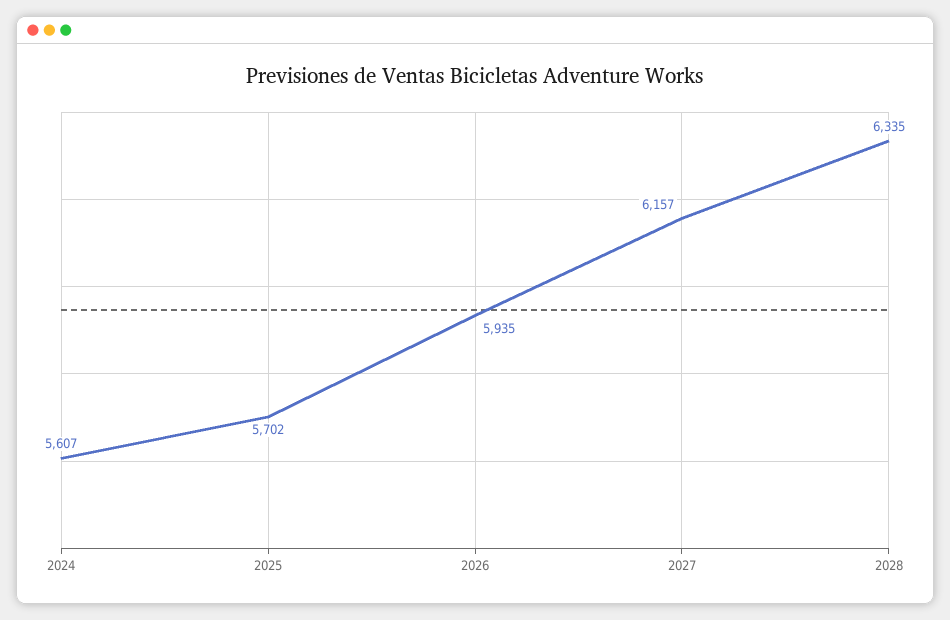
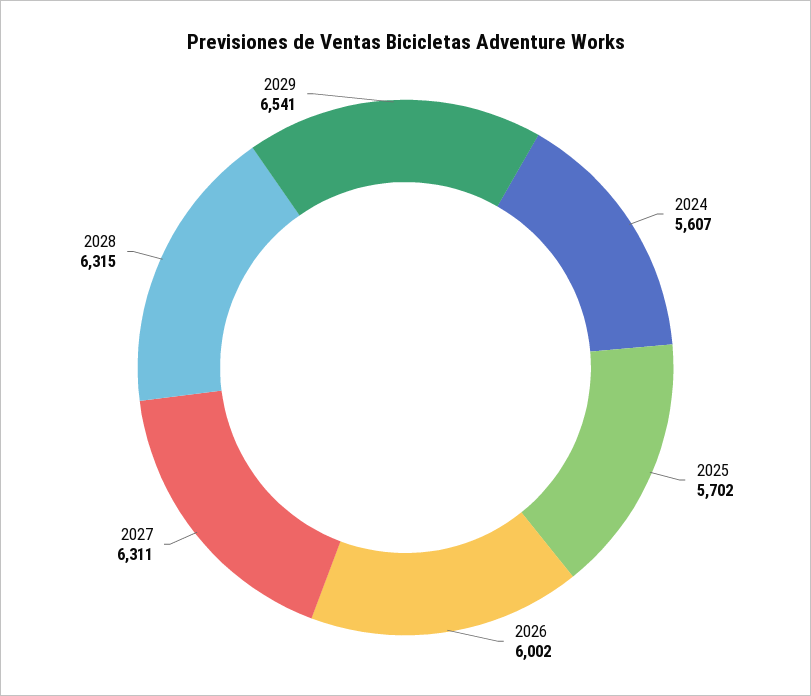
2026: 5935 -> 6002
2027: 6157 -> 6311
2028: 6335 -> 6315
2029: none -> 6541

